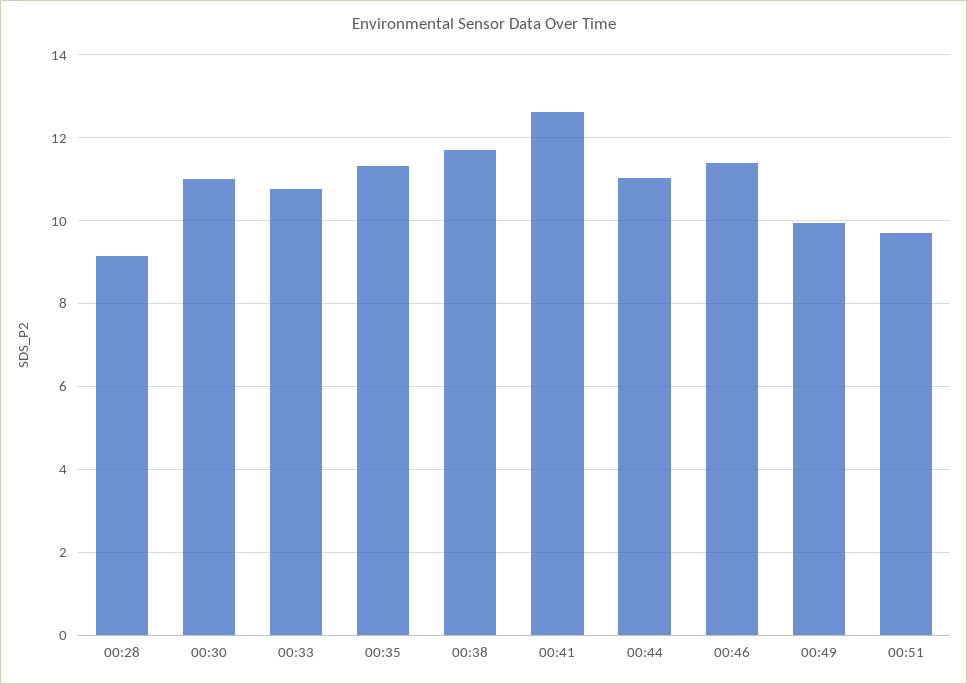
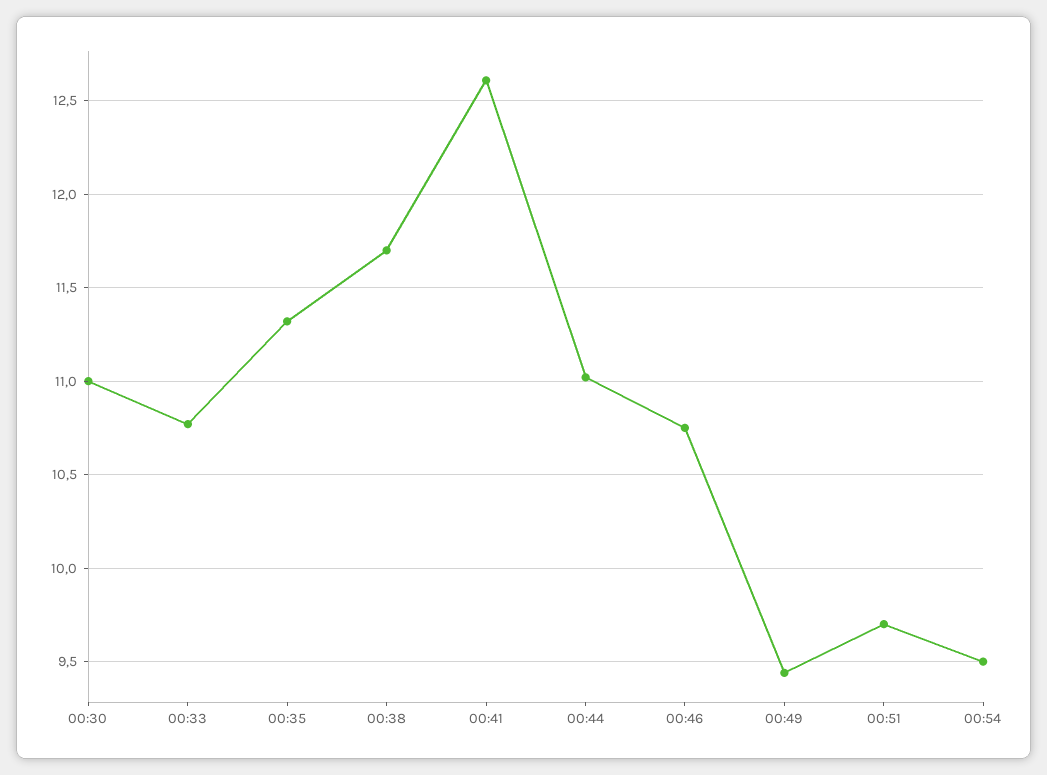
00:28: 9.2 -> none
00:46: 11.4 -> 10.75
00:49: 10 -> 9.45
00:54: none -> 9.5

